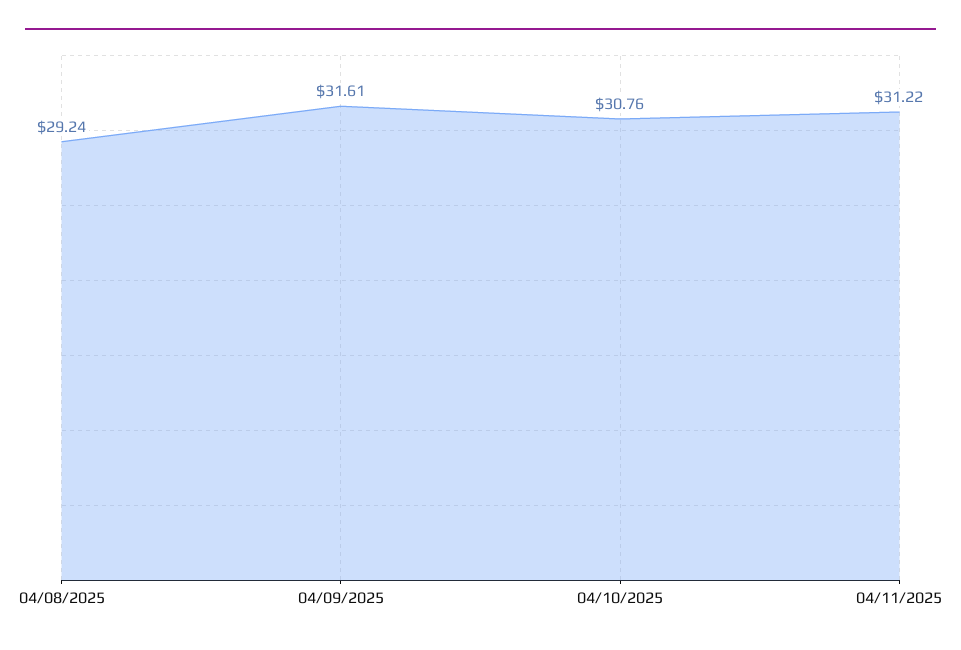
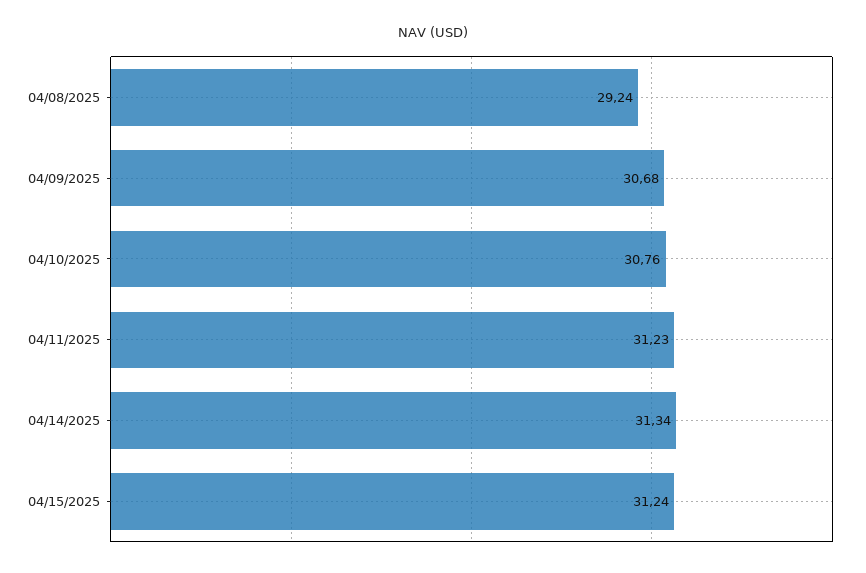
04/09/2025: 31.61 -> 30.68
04/11/2025: 31.22 -> 31.23
04/14/2025: none -> 31.34
04/15/2025: none -> 31.24

